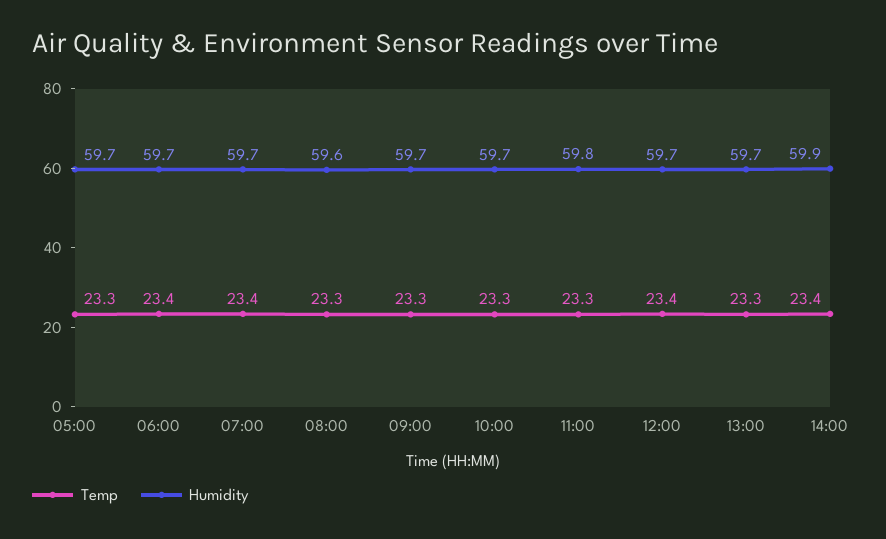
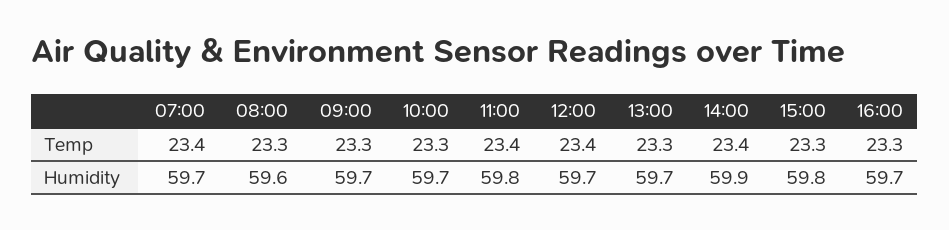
Temp, 05:00: 23.3 -> none
Humidity, 05:00: 59.7 -> none
Temp, 06:00: 23.4 -> none
Humidity, 06:00: 59.7 -> none
Temp, 11:00: 23.3 -> 23.4
Temp, 15:00: none -> 23.3
Temp, 16:00: none -> 23.3
Humidity, 15:00: none -> 59.8
Humidity, 16:00: none -> 59.7

